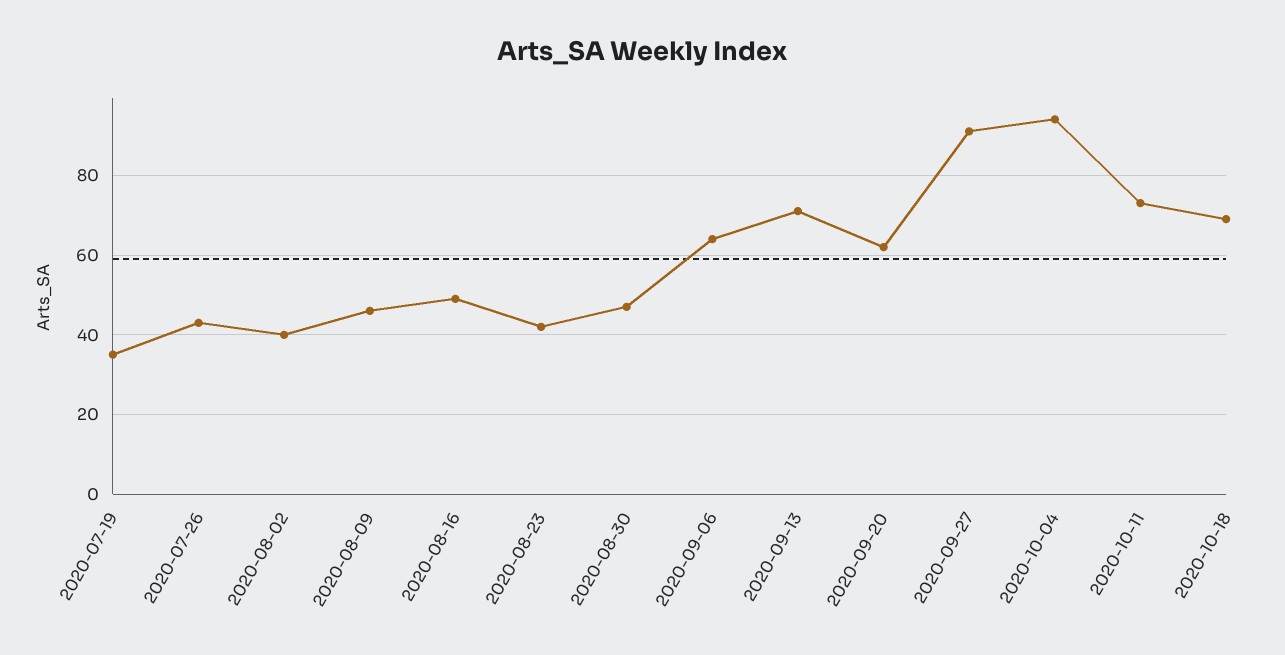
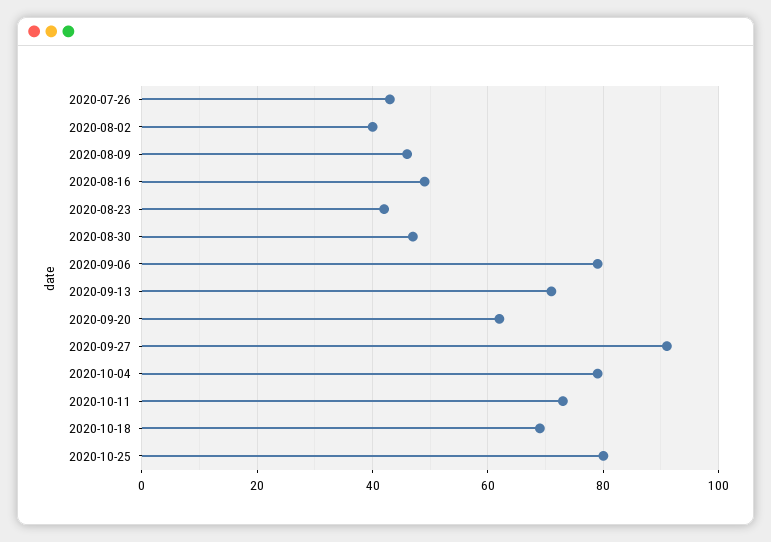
2020-07-19: 35 -> none
2020-09-06: 65 -> 80
2020-10-04: 95 -> 80
2020-10-25: none -> 80

